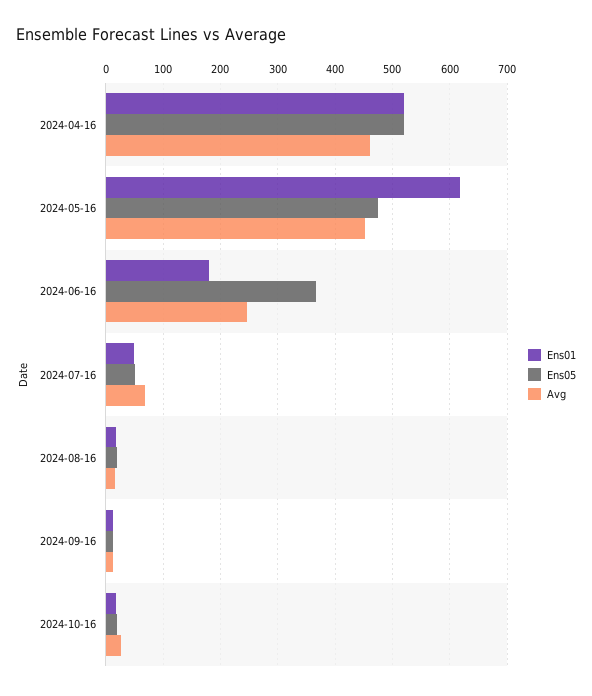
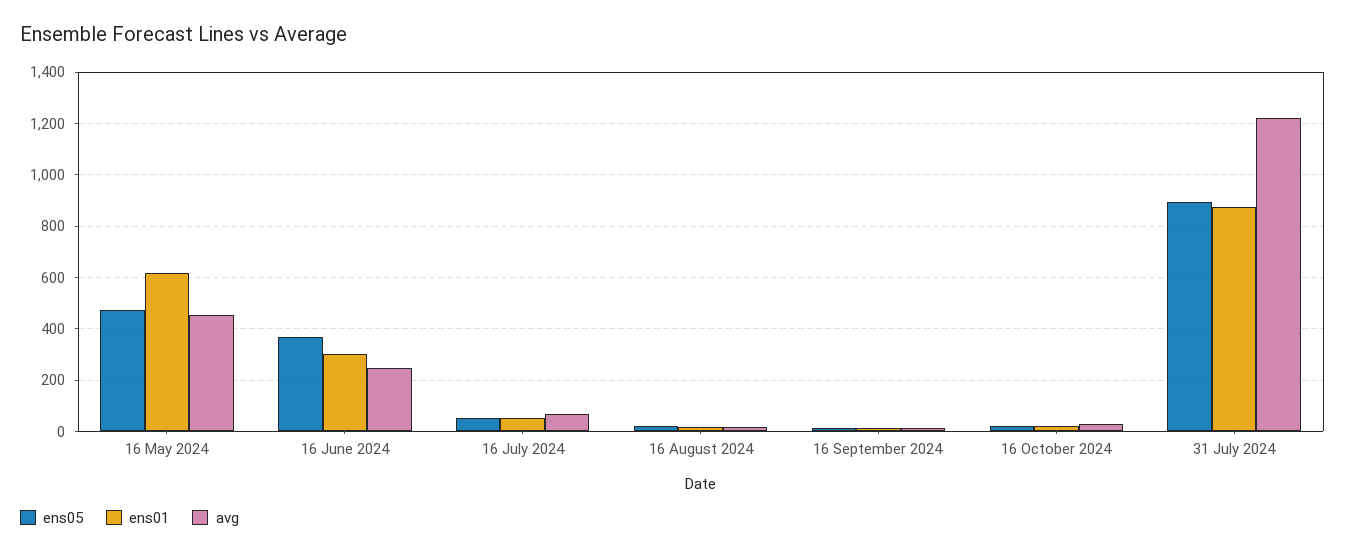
Ens01, 2024-04-16: 520 -> none
Ens05, 2024-04-16: 520 -> none
Avg, 2024-04-16: 460 -> none
Ens01, 2024-06-16: 180 -> 300
Ens05, 31 July 2024: none -> 900
Ens01, 31 July 2024: none -> 875
Avg, 31 July 2024: none -> 1225

